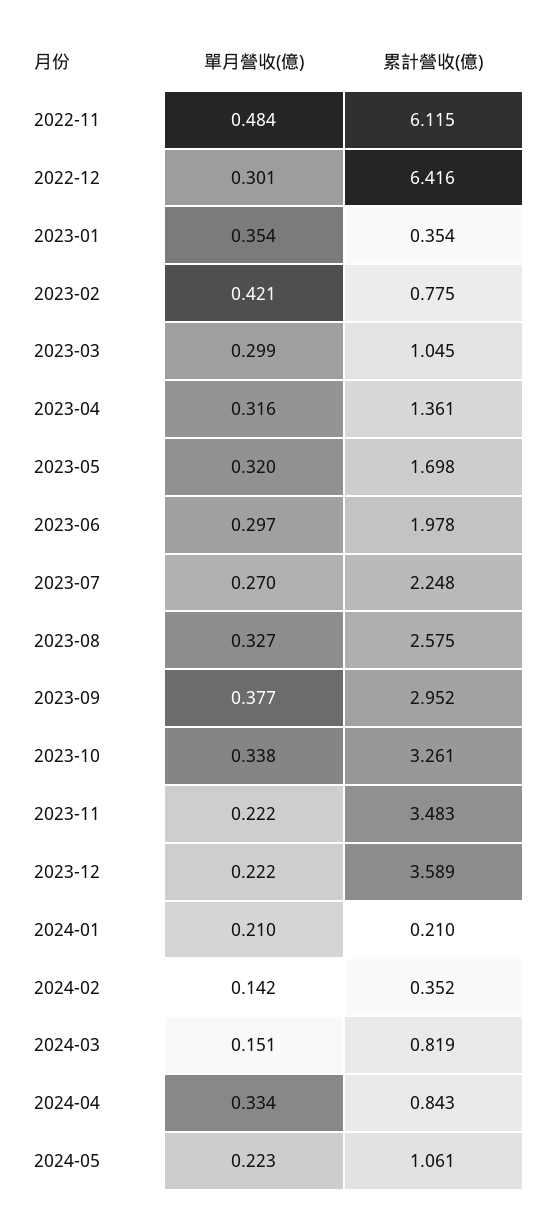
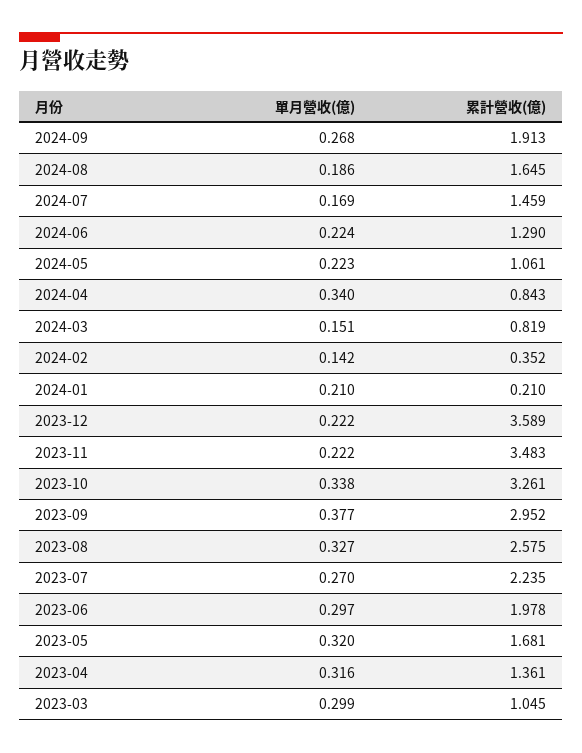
單月營收(億), 2022-11: 0.484 -> none
累計營收(億), 2022-11: 6.115 -> none
單月營收(億), 2022-12: 0.301 -> none
累計營收(億), 2022-12: 6.416 -> none
單月營收(億), 2023-01: 0.354 -> none
累計營收(億), 2023-01: 0.354 -> none
單月營收(億), 2023-02: 0.421 -> none
累計營收(億), 2023-02: 0.775 -> none
累計營收(億), 2023-05: 1.698 -> 1.681
累計營收(億), 2023-07: 2.248 -> 2.235
單月營收(億), 2024-04: 0.334 -> 0.34
單月營收(億), 2024-09: none -> 0.268
累計營收(億), 2024-09: none -> 1.913
單月營收(億), 2024-08: none -> 0.186
累計營收(億), 2024-08: none -> 1.645
單月營收(億), 2024-07: none -> 0.169
累計營收(億), 2024-07: none -> 1.459
單月營收(億), 2024-06: none -> 0.224
累計營收(億), 2024-06: none -> 1.29

